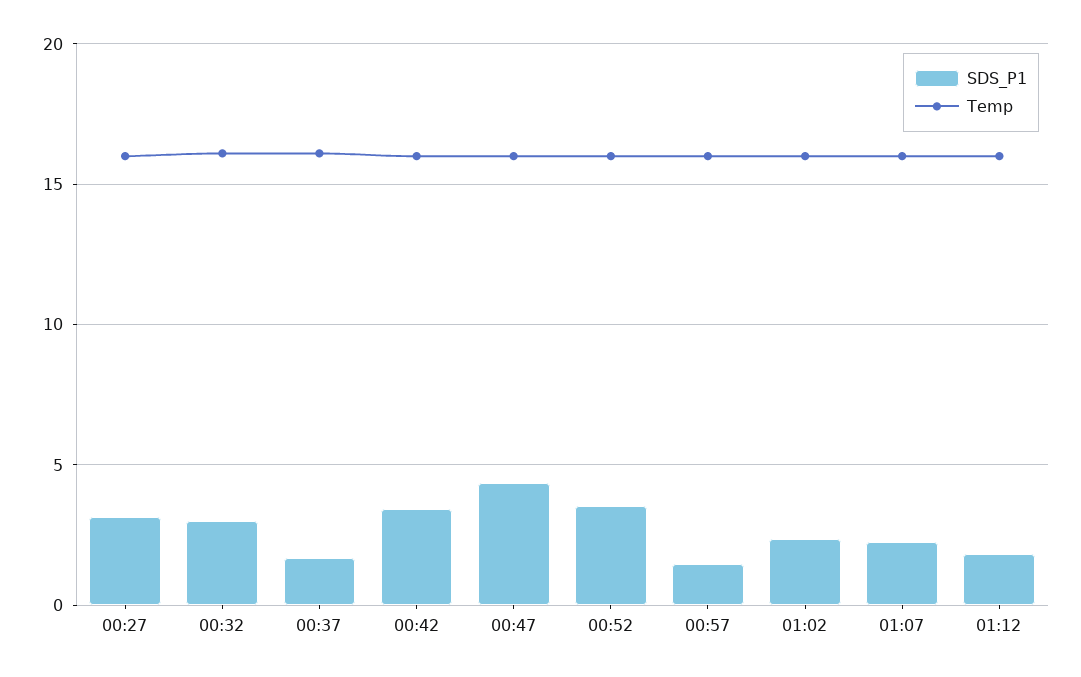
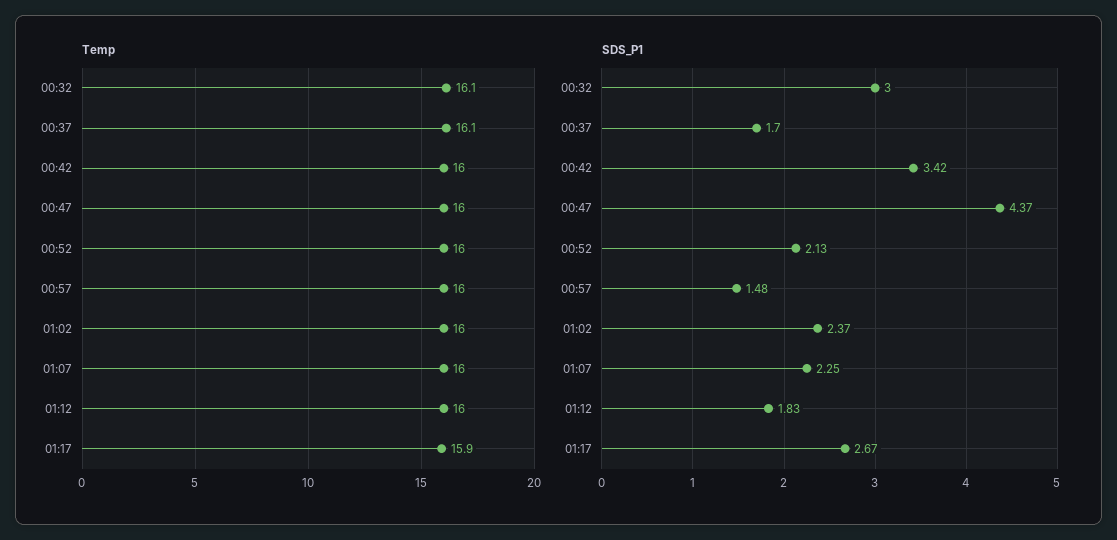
SDS_P1, 00:27: 3 -> none
Temp, 00:27: 16 -> none
SDS_P1, 00:52: 3.5 -> 2.13
Temp, 01:17: none -> 15.9
SDS_P1, 01:17: none -> 2.67

